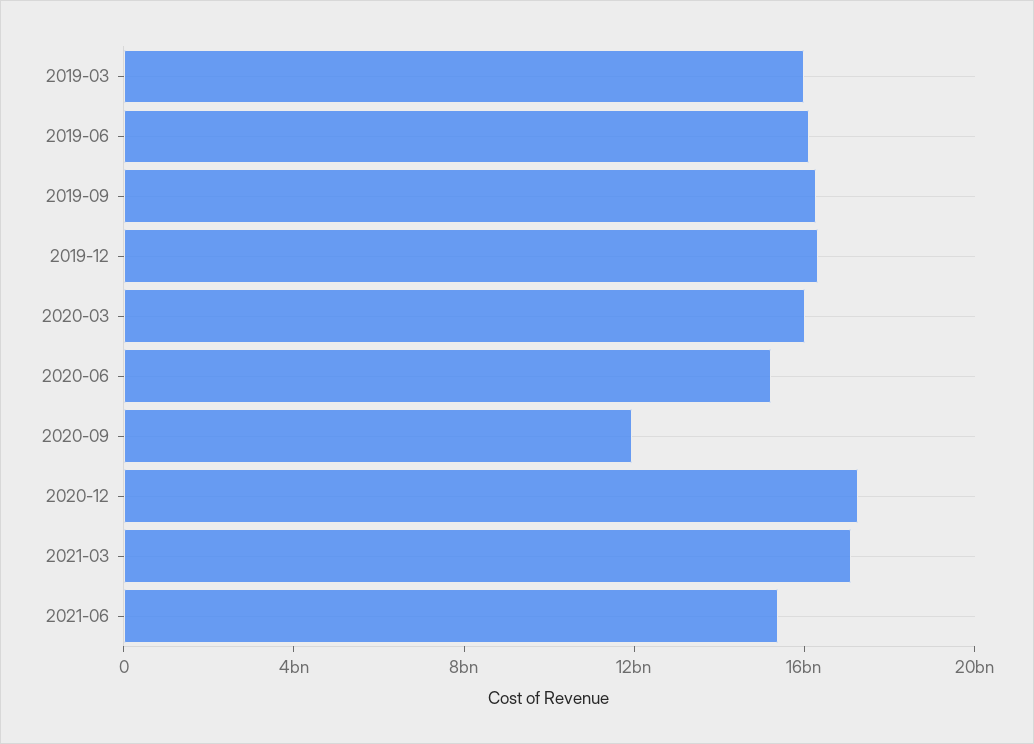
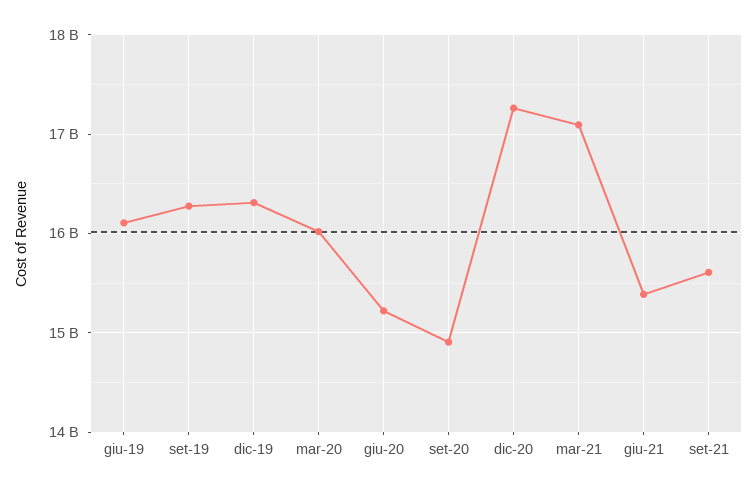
2019-03: 16000000000 -> none
2020-09: 12000000000 -> 14900000000
set-21: none -> 15600000000

